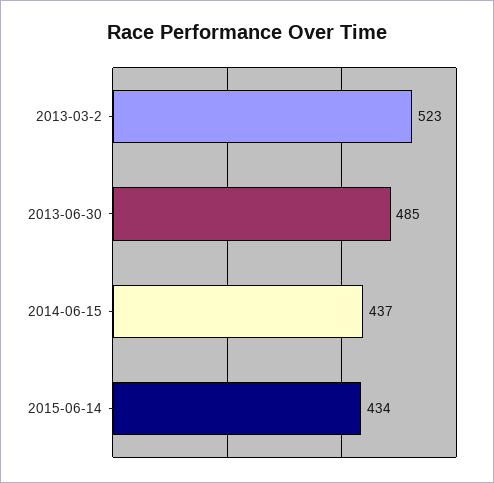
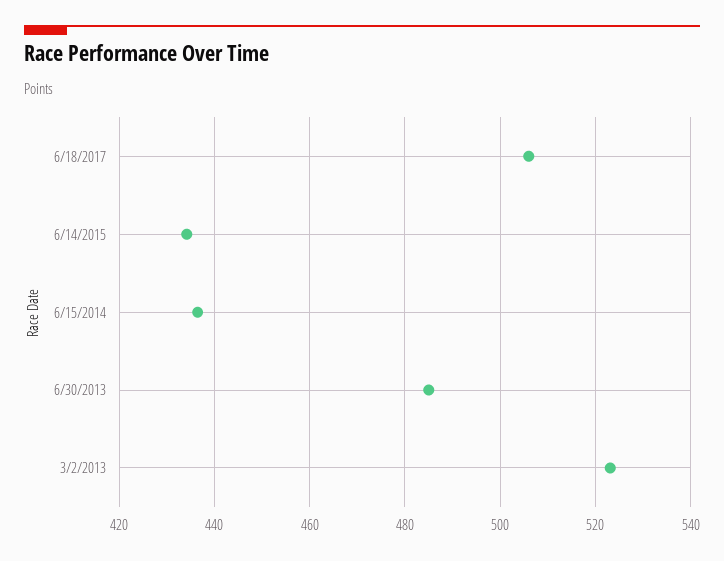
6/18/2017: none -> 506

